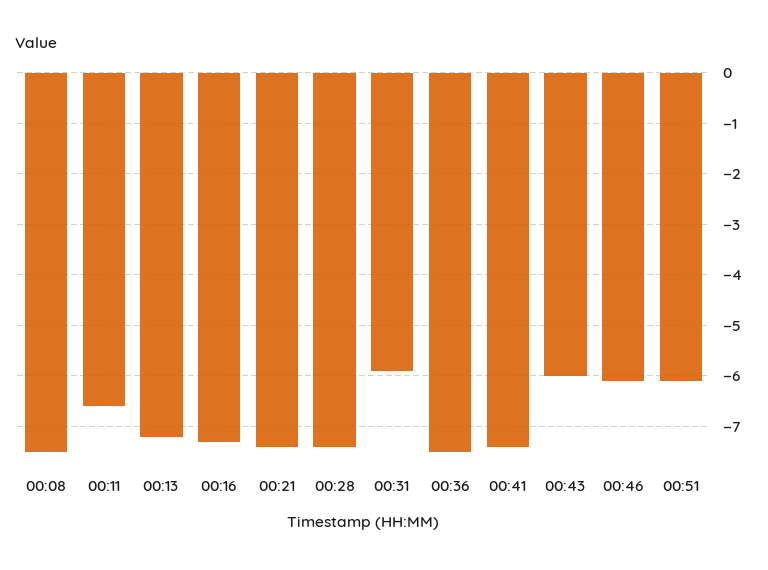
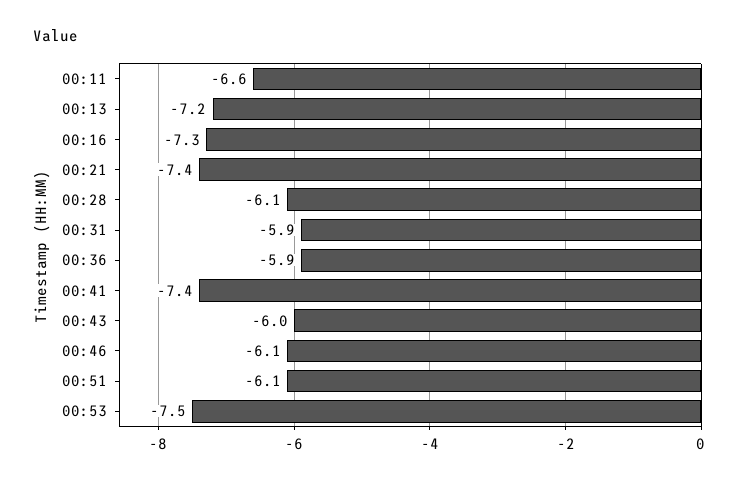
00:08: -7.5 -> none
00:28: -7.5 -> -6.1
00:36: -7.5 -> -5.9
00:53: none -> -7.5

